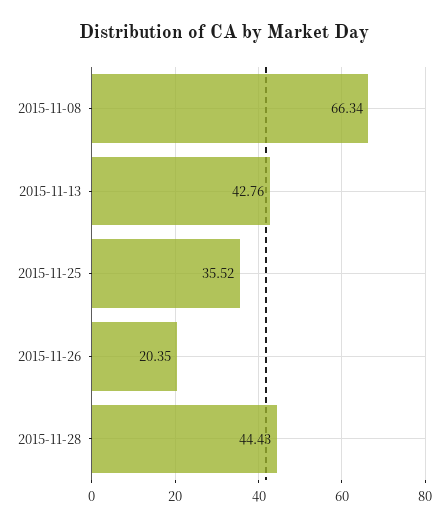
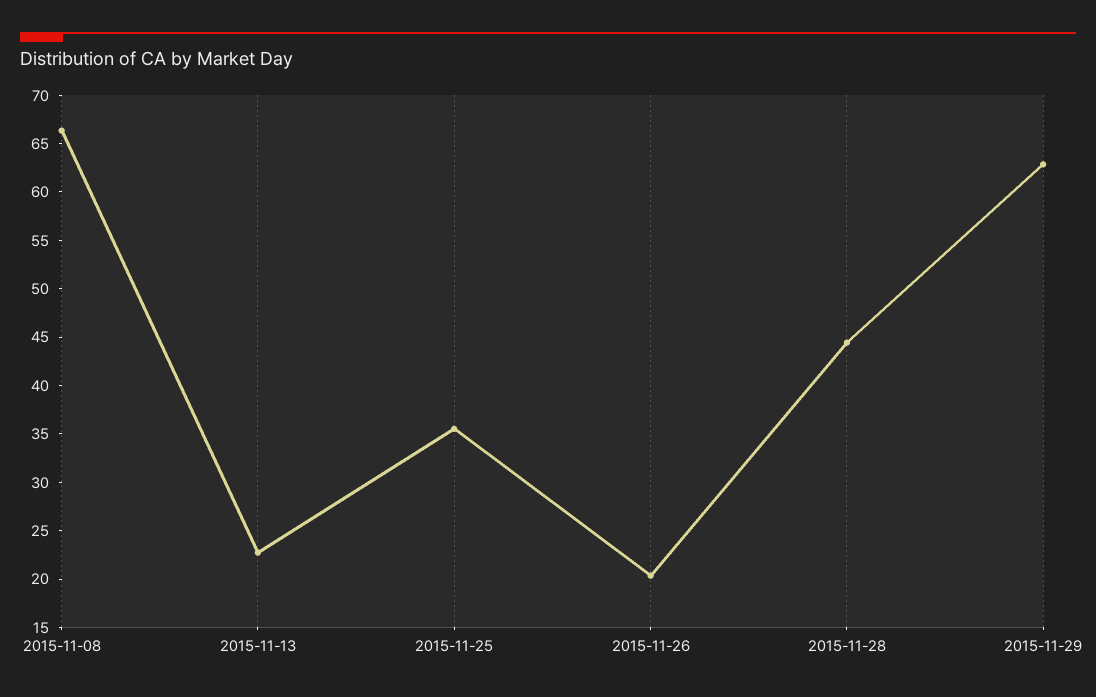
2015-11-13: 42.76 -> 23
2015-11-29: none -> 63

